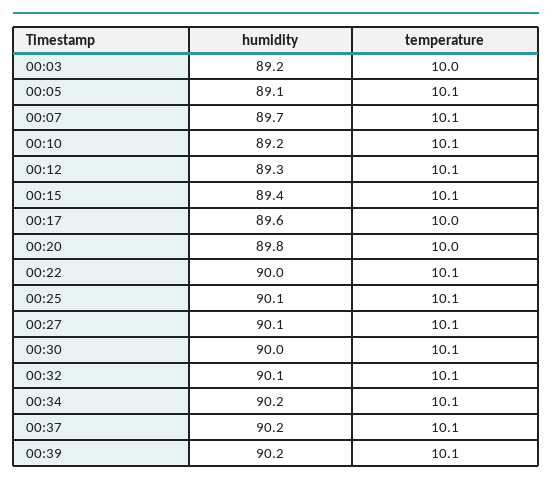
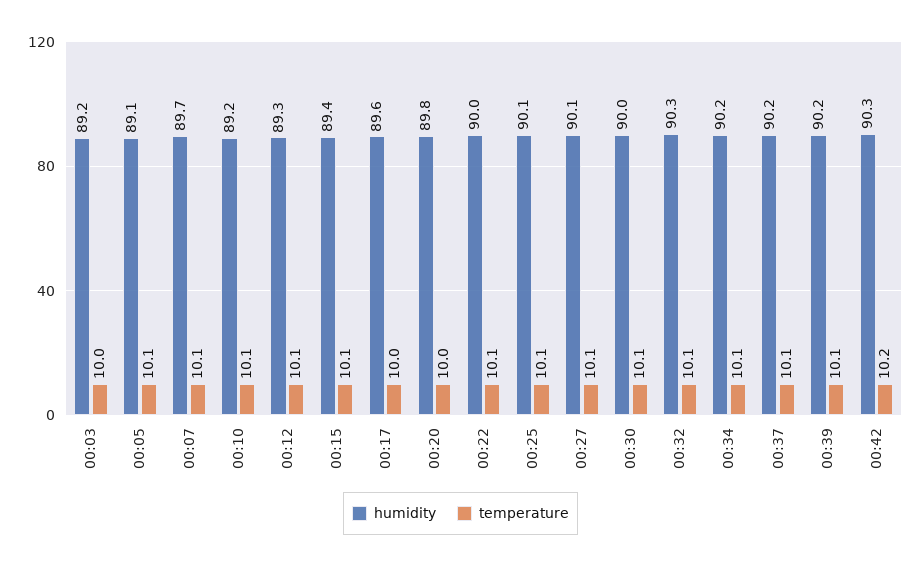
humidity, 00:32: 90.1 -> 90.3
humidity, 00:42: none -> 90.3
temperature, 00:42: none -> 10.2

